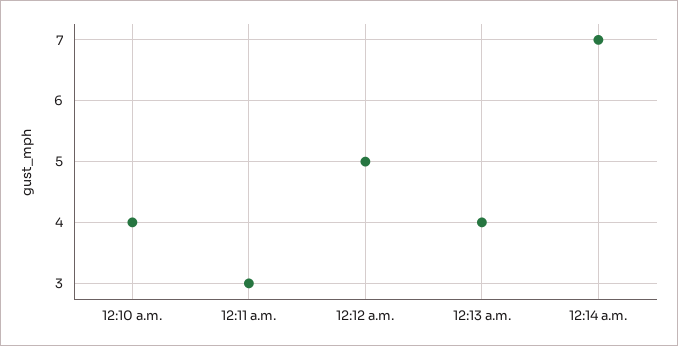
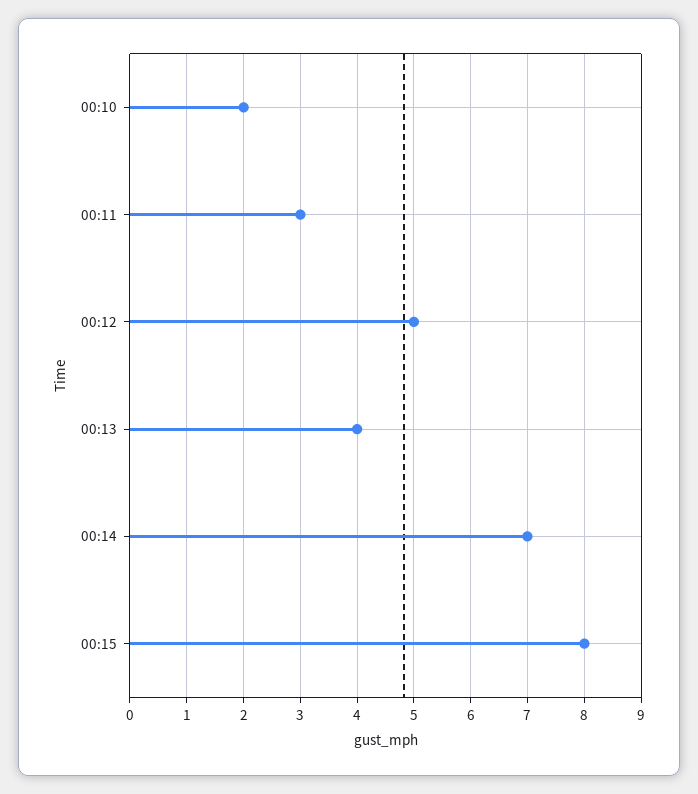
12:10 a.m.: 4 -> 2
00:15: none -> 8

